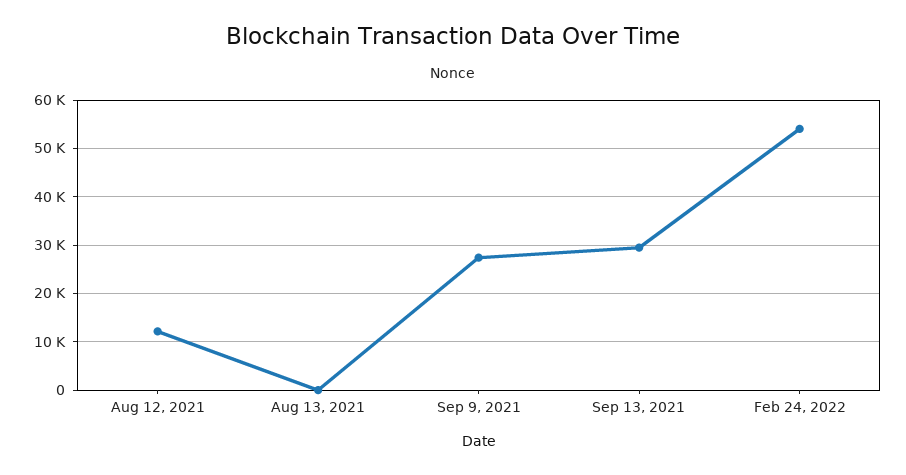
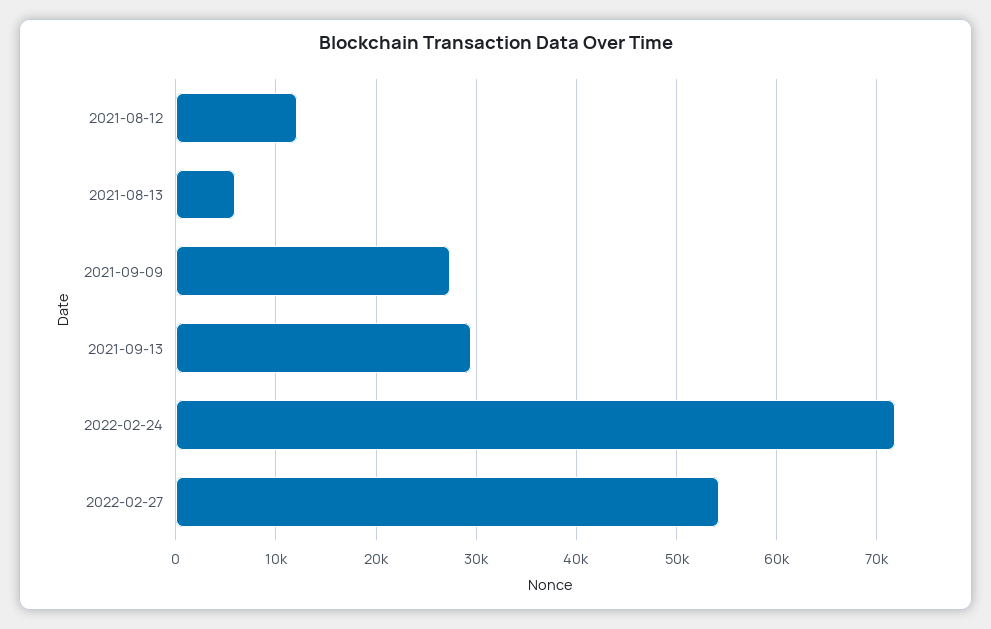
Aug 13, 2021: 0 -> 6000
Feb 24, 2022: 54000 -> 72000
2022-02-27: none -> 54000

